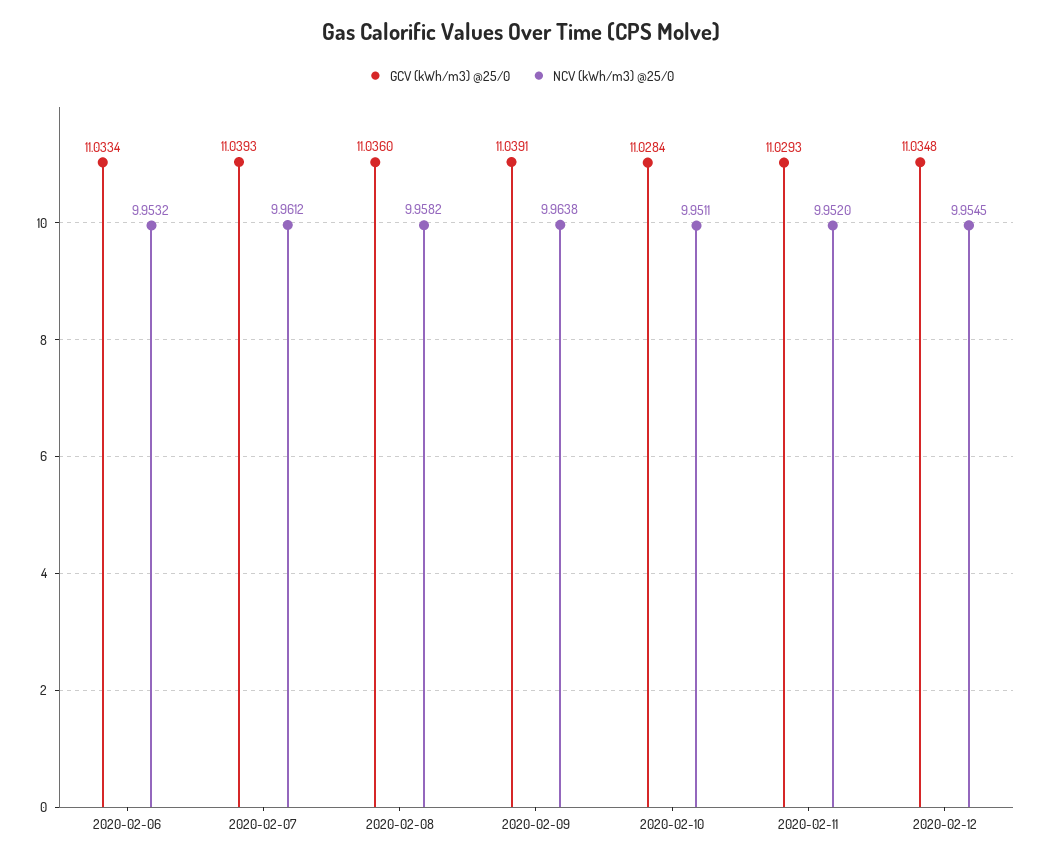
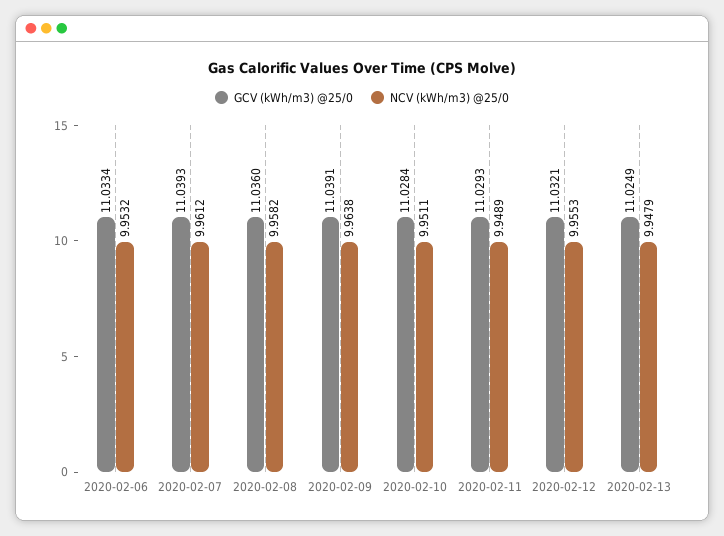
NCV (kWh/m3) @25/0, 2020-02-11: 9.952 -> 9.9489
GCV (kWh/m3) @25/0, 2020-02-12: 11.0348 -> 11.0321
NCV (kWh/m3) @25/0, 2020-02-12: 9.9545 -> 9.9553
GCV (kWh/m3) @25/0, 2020-02-13: none -> 11.0249
NCV (kWh/m3) @25/0, 2020-02-13: none -> 9.9479

